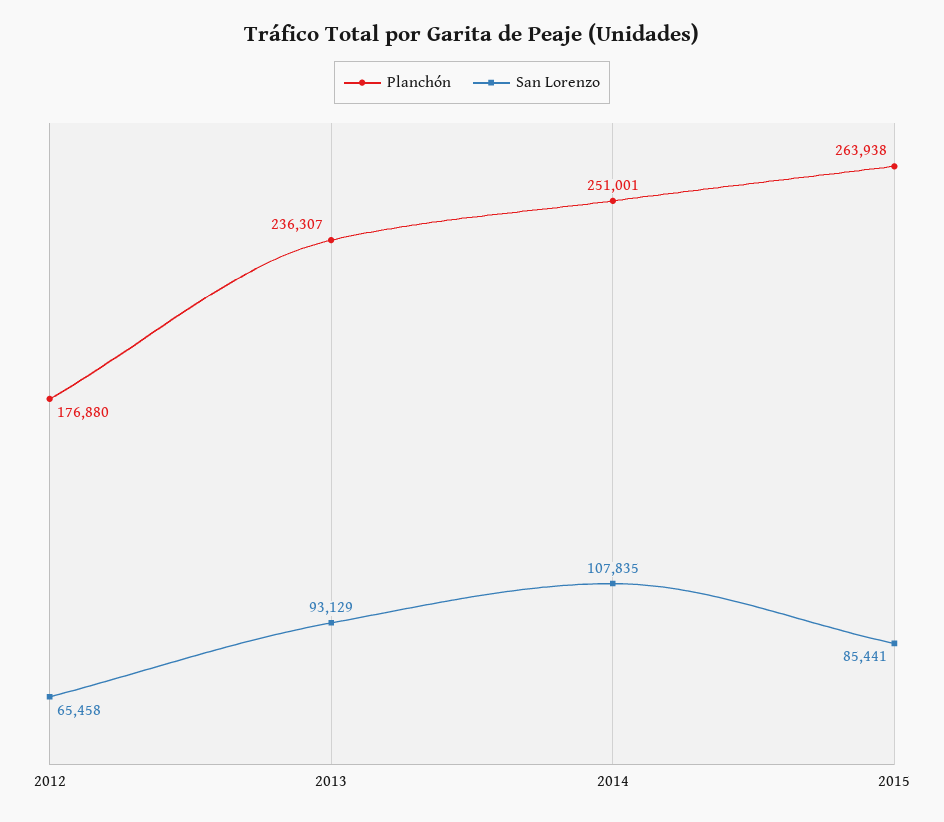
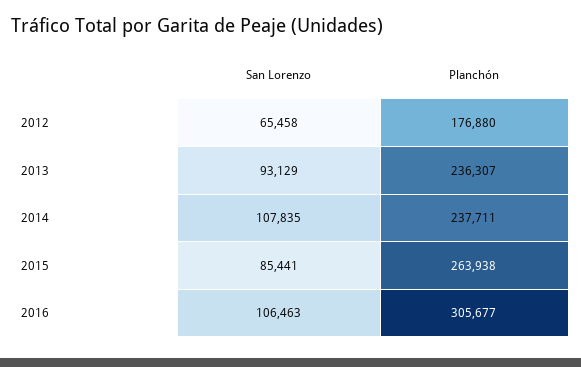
Planchón, 2014: 251001 -> 237711
San Lorenzo, 2016: none -> 106463
Planchón, 2016: none -> 305677

